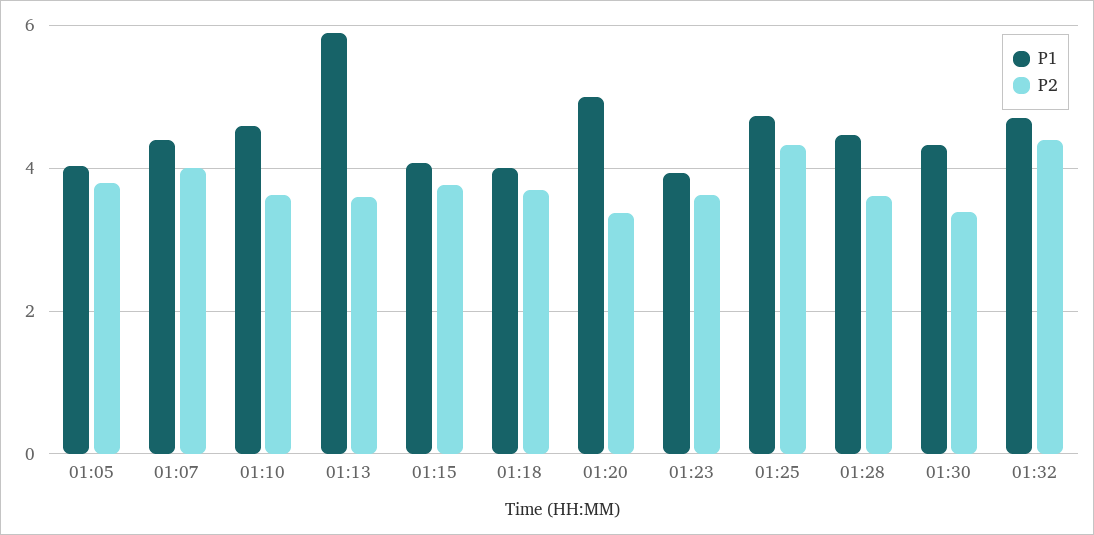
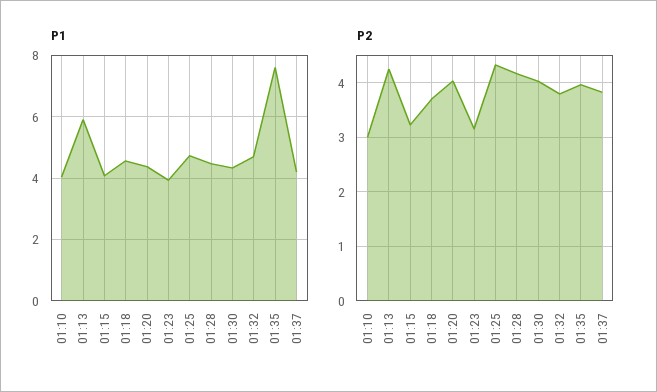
P1, 01:05: 4 -> none
P2, 01:05: 3.8 -> none
P1, 01:07: 4.4 -> none
P2, 01:07: 4 -> none
P1, 01:10: 4.6 -> 4
P2, 01:10: 3.6 -> 3
P2, 01:13: 3.6 -> 4.2
P2, 01:15: 3.8 -> 3.2
P1, 01:18: 4 -> 4.6
P1, 01:20: 5 -> 4.4
P2, 01:20: 3.4 -> 4
P2, 01:23: 3.6 -> 3.2
P2, 01:28: 3.6 -> 4.2
P2, 01:30: 3.4 -> 4
P2, 01:32: 4.4 -> 3.8
P1, 01:35: none -> 7.6
P1, 01:37: none -> 4.2
P2, 01:35: none -> 4
P2, 01:37: none -> 3.8

